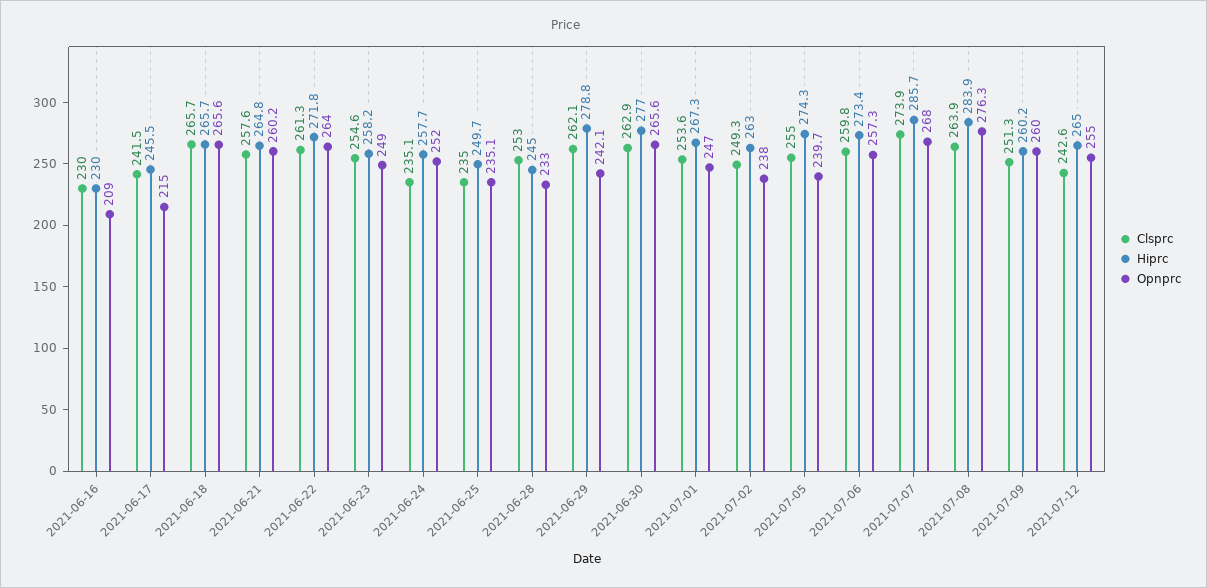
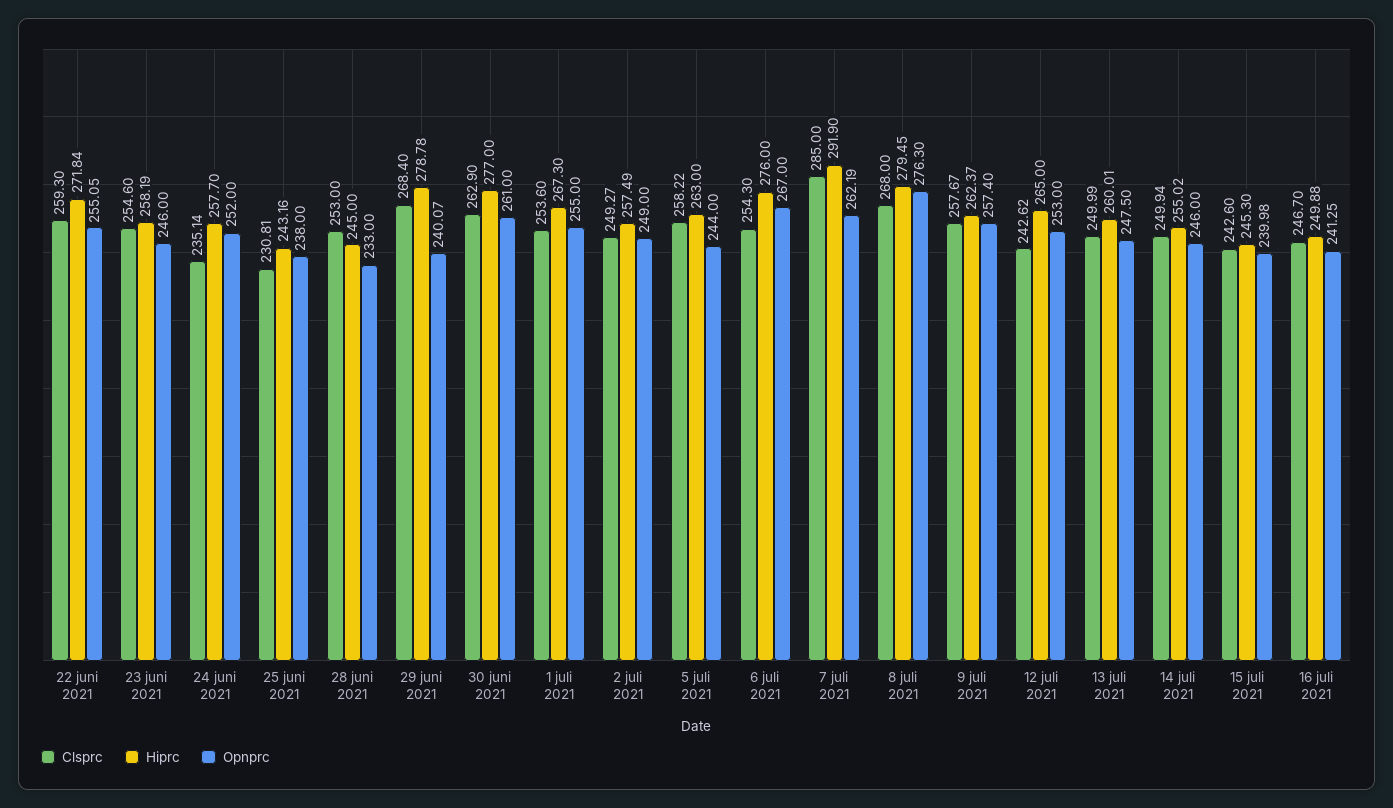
Clsprc, 2021-06-16: 230 -> none
Hiprc, 2021-06-16: 230 -> none
Opnprc, 2021-06-16: 209 -> none
Clsprc, 2021-06-17: 241.5 -> none
Hiprc, 2021-06-17: 245.5 -> none
Opnprc, 2021-06-17: 215 -> none
Clsprc, 2021-06-18: 265.7 -> none
Hiprc, 2021-06-18: 265.7 -> none
Opnprc, 2021-06-18: 265.6 -> none
Clsprc, 2021-06-21: 257.6 -> none
Hiprc, 2021-06-21: 264.8 -> none
Opnprc, 2021-06-21: 260.2 -> none
Clsprc, 2021-06-22: 261.3 -> 259.3
Opnprc, 2021-06-22: 264 -> 255.05
Opnprc, 2021-06-23: 249 -> 246
Clsprc, 2021-06-25: 235 -> 230.81
Hiprc, 2021-06-25: 249.7 -> 243.16
Opnprc, 2021-06-25: 235.1 -> 238
Clsprc, 2021-06-29: 262.1 -> 268.4
Opnprc, 2021-06-29: 242.1 -> 240.07
Opnprc, 2021-06-30: 265.6 -> 261
Opnprc, 2021-07-01: 247 -> 255
Hiprc, 2021-07-02: 263 -> 257.49
Opnprc, 2021-07-02: 238 -> 249
Clsprc, 2021-07-05: 255 -> 258.22
Hiprc, 2021-07-05: 274.3 -> 263
Opnprc, 2021-07-05: 239.7 -> 244
Clsprc, 2021-07-06: 259.8 -> 254.3
Hiprc, 2021-07-06: 273.4 -> 276
Opnprc, 2021-07-06: 257.3 -> 267
Clsprc, 2021-07-07: 273.9 -> 285
Hiprc, 2021-07-07: 285.7 -> 291.9
Opnprc, 2021-07-07: 268 -> 262.19
Clsprc, 2021-07-08: 263.9 -> 268
Hiprc, 2021-07-08: 283.9 -> 279.45
Clsprc, 2021-07-09: 251.3 -> 257.67
Hiprc, 2021-07-09: 260.2 -> 262.37
Opnprc, 2021-07-09: 260 -> 257.4
Opnprc, 2021-07-12: 255 -> 253
Clsprc, 13 juli 2021: none -> 249.99
Hiprc, 13 juli 2021: none -> 260.01
Opnprc, 13 juli 2021: none -> 247.5
Clsprc, 14 juli 2021: none -> 249.94
Hiprc, 14 juli 2021: none -> 255.02
Opnprc, 14 juli 2021: none -> 246
Clsprc, 15 juli 2021: none -> 242.6
Hiprc, 15 juli 2021: none -> 245.3
Opnprc, 15 juli 2021: none -> 239.98
Clsprc, 16 juli 2021: none -> 246.7
Hiprc, 16 juli 2021: none -> 249.88
Opnprc, 16 juli 2021: none -> 241.25

